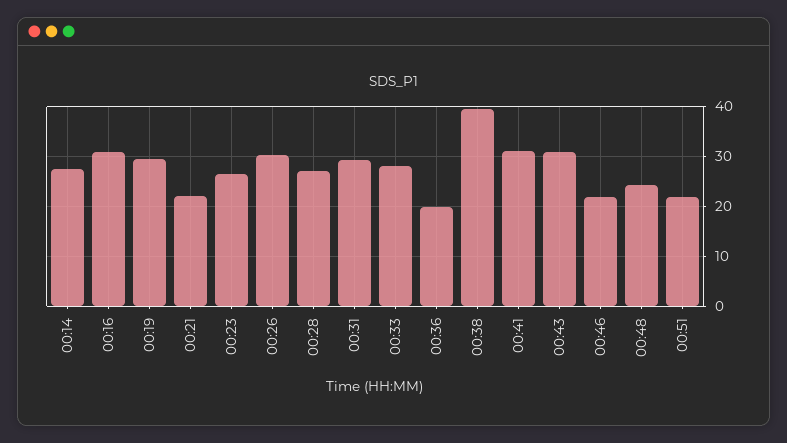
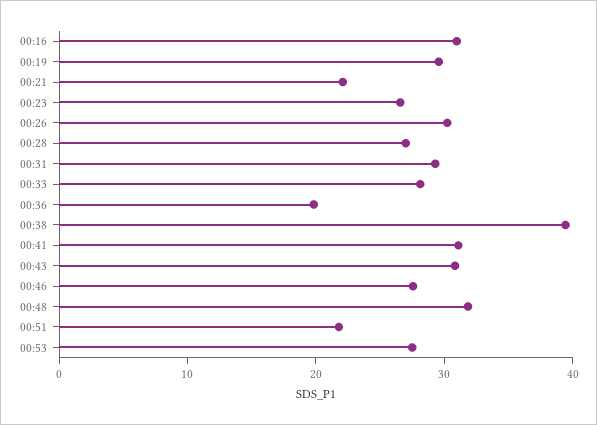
00:14: 28 -> none
00:46: 22 -> 28
00:48: 24 -> 32
00:53: none -> 28

